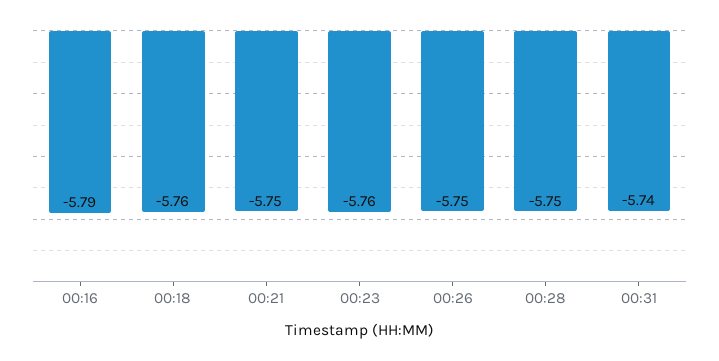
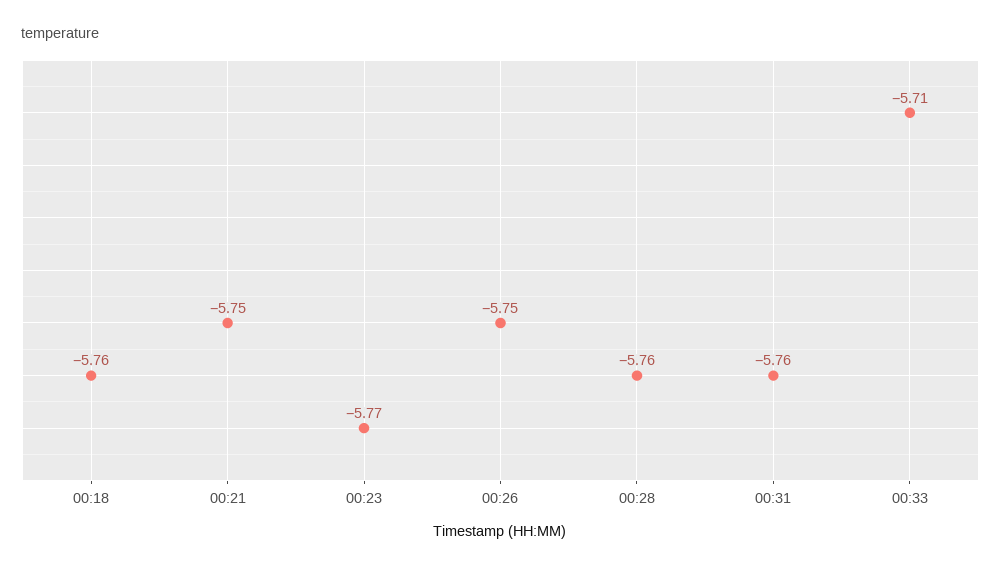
00:16: -5.79 -> none
00:23: -5.76 -> -5.77
00:28: -5.75 -> -5.76
00:31: -5.74 -> -5.76
00:33: none -> -5.71

